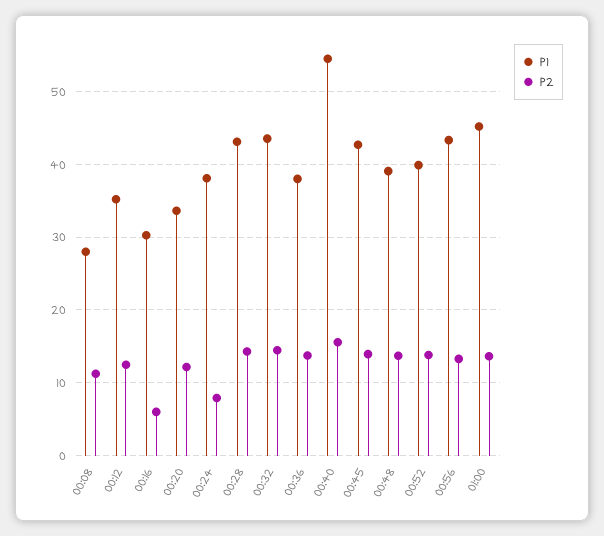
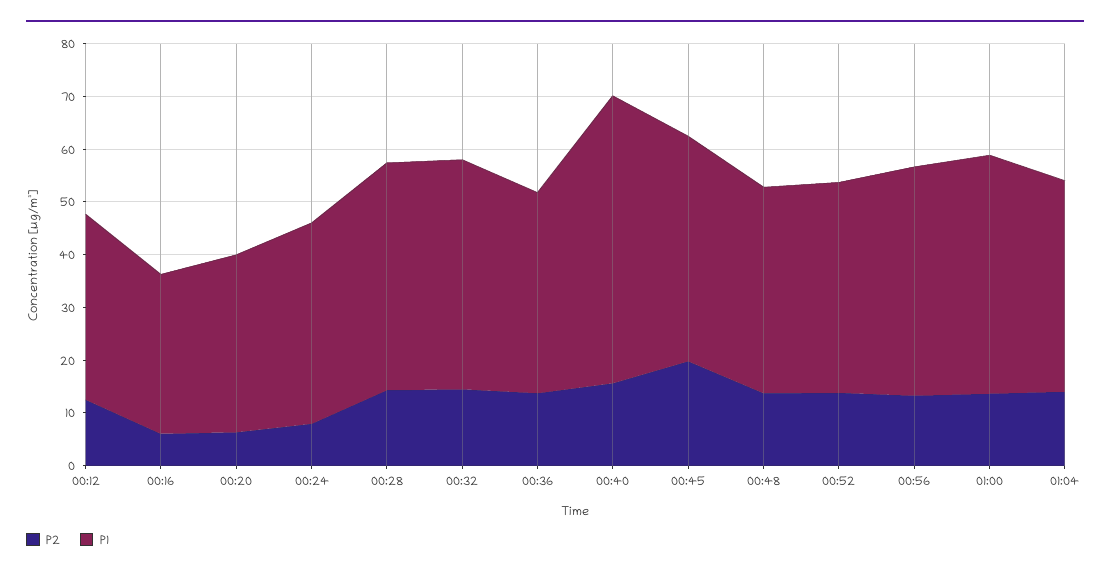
P1, 00:08: 28 -> none
P2, 00:08: 11 -> none
P2, 00:20: 12 -> 6
P2, 00:45: 14 -> 20
P2, 01:04: none -> 14
P1, 01:04: none -> 40

